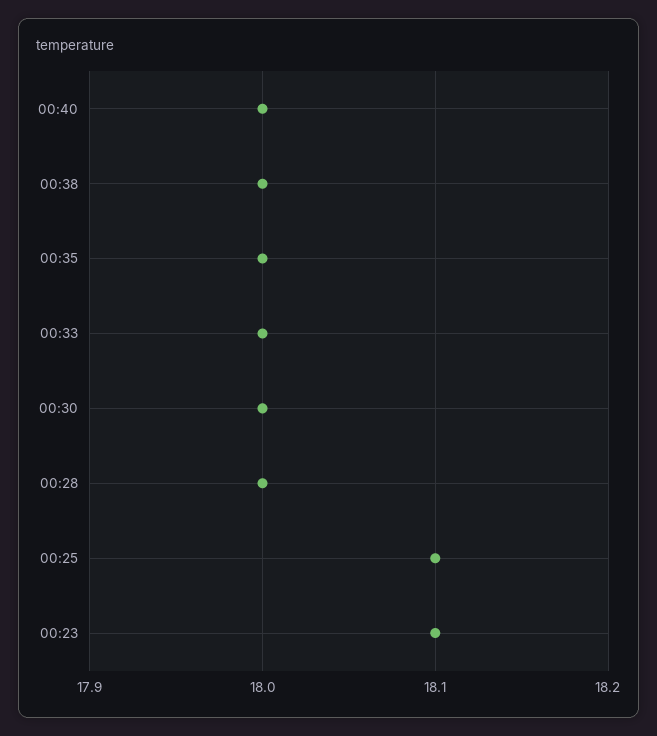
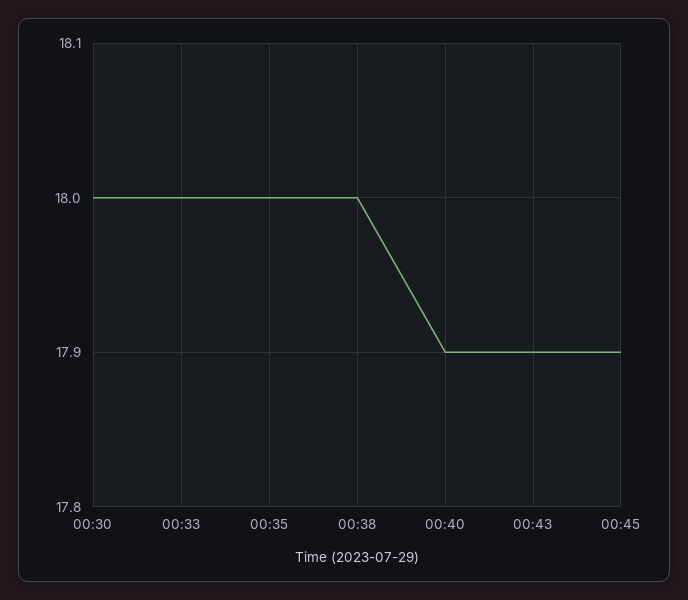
00:40: 18 -> 17.9
00:28: 18 -> none
00:25: 18.1 -> none
00:23: 18.1 -> none
00:43: none -> 17.9
00:45: none -> 17.9

